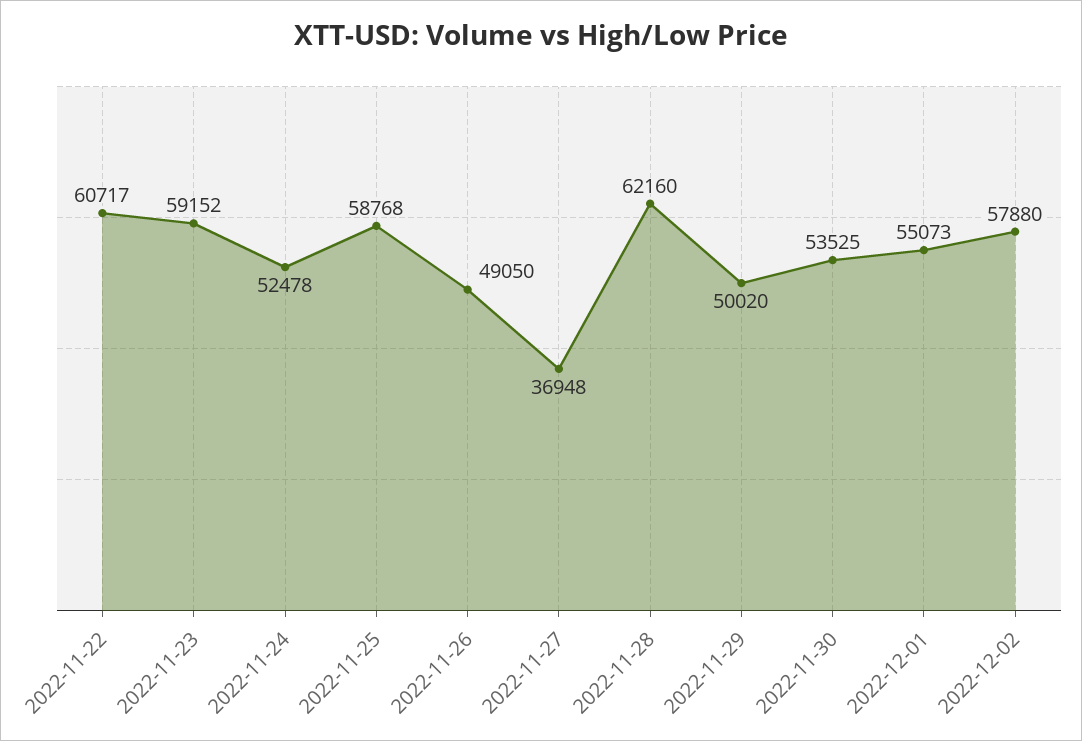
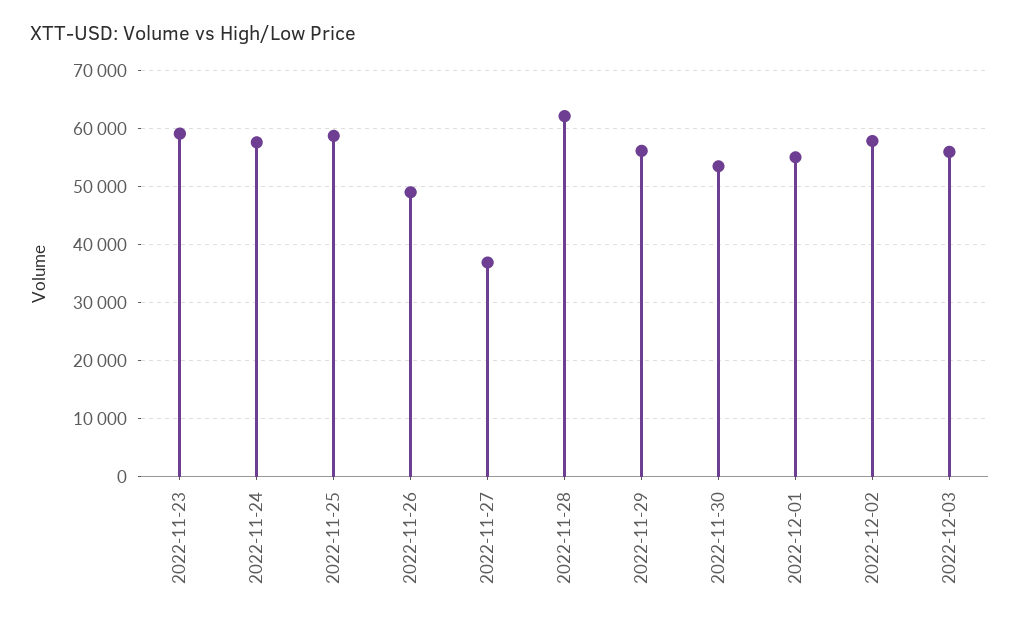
2022-11-22: 60717 -> none
2022-11-24: 52478 -> 58000
2022-11-29: 50020 -> 56000
2022-12-03: none -> 56000

